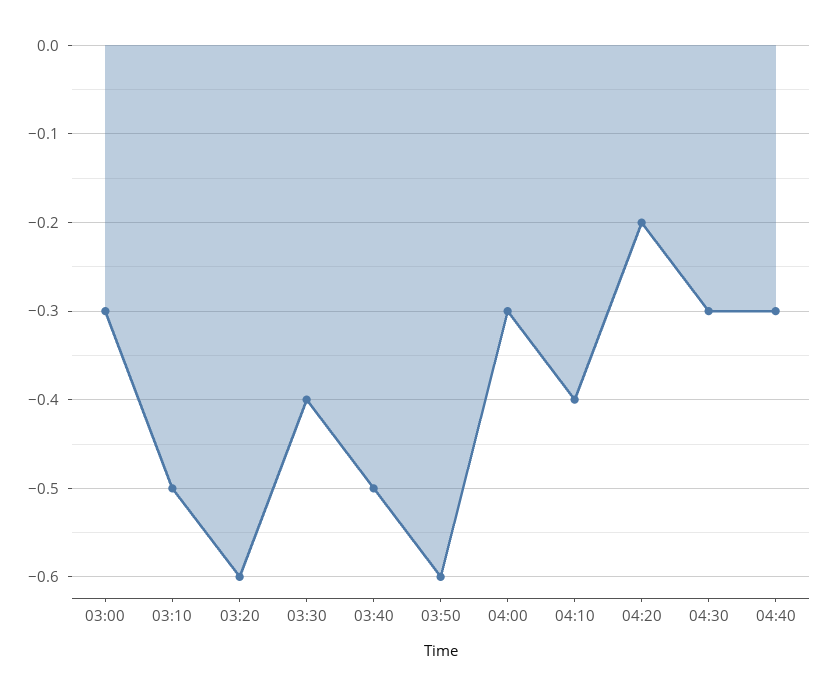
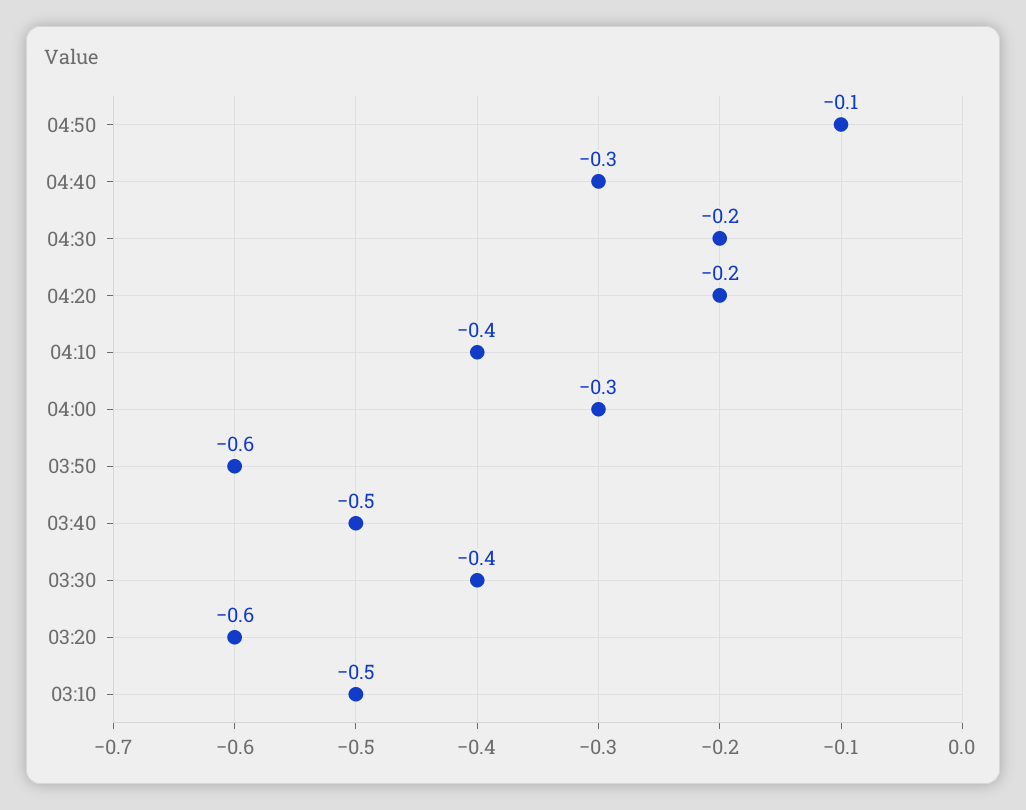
03:00: -0.3 -> none
04:30: -0.3 -> -0.2
04:50: none -> -0.1

